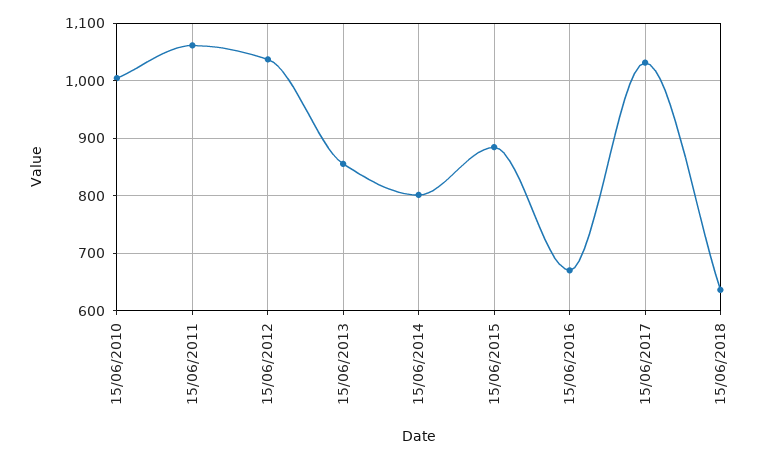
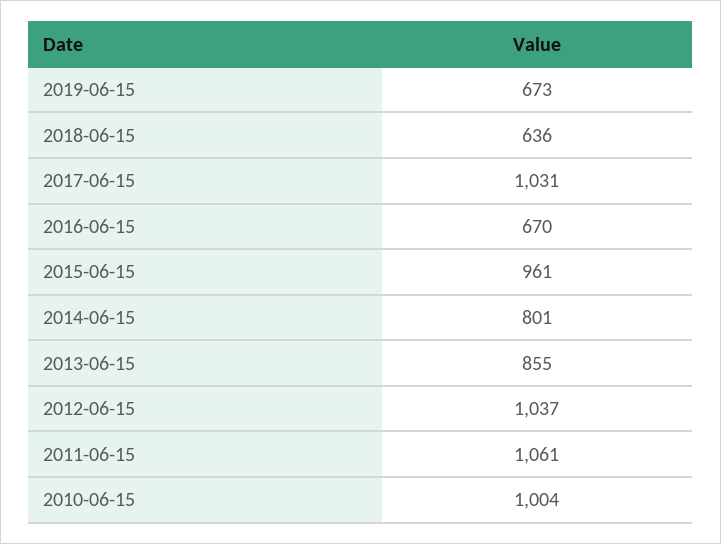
15/06/2015: 880 -> 961
2019-06-15: none -> 673

